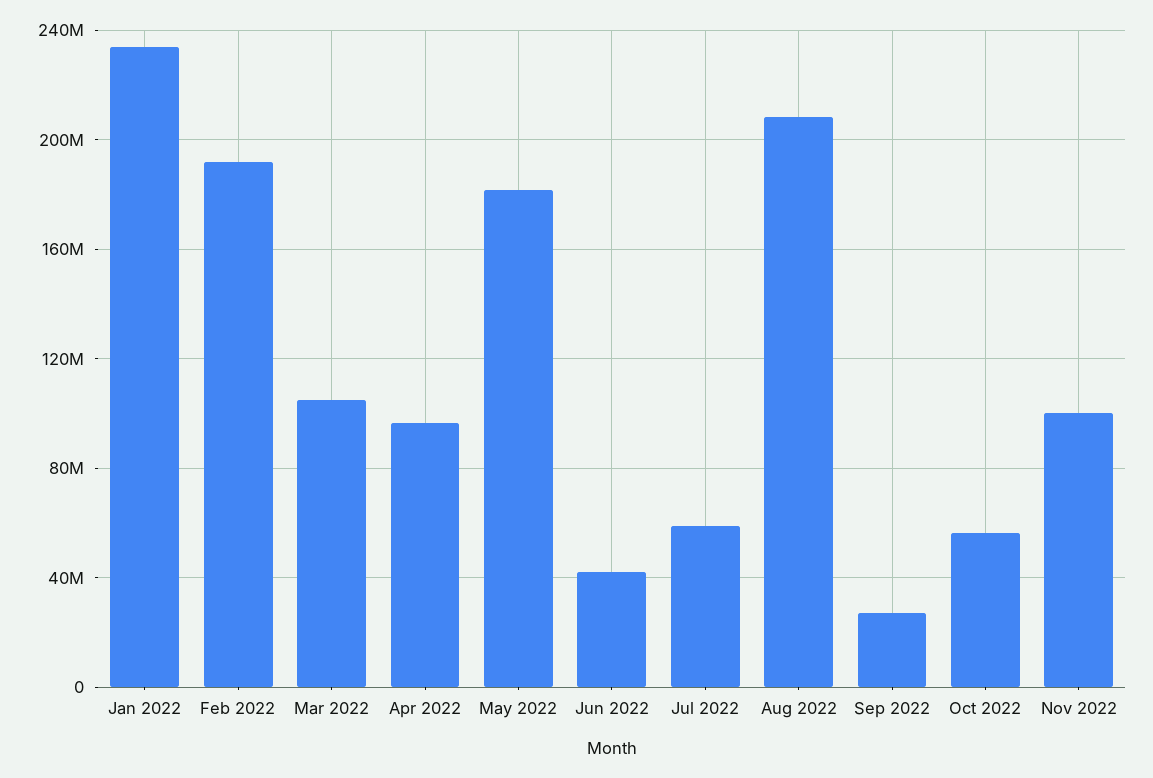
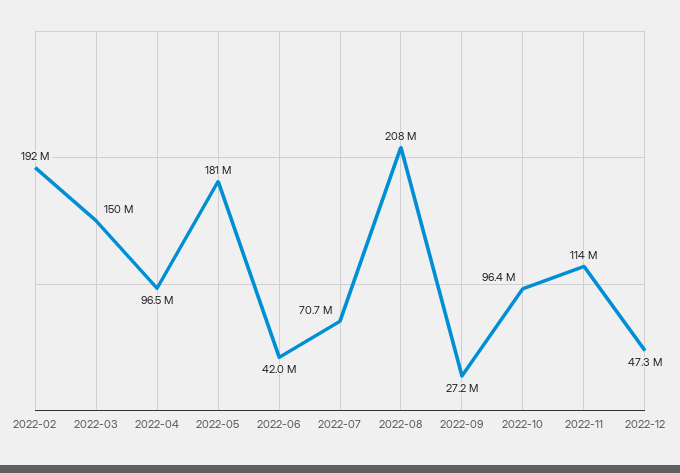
Jan 2022: 235000000 -> none
Mar 2022: 105000000 -> 150000000
Jul 2022: 60000000 -> 70700000
Oct 2022: 55000000 -> 96400000
Nov 2022: 100000000 -> 114000000
2022-12: none -> 47300000

